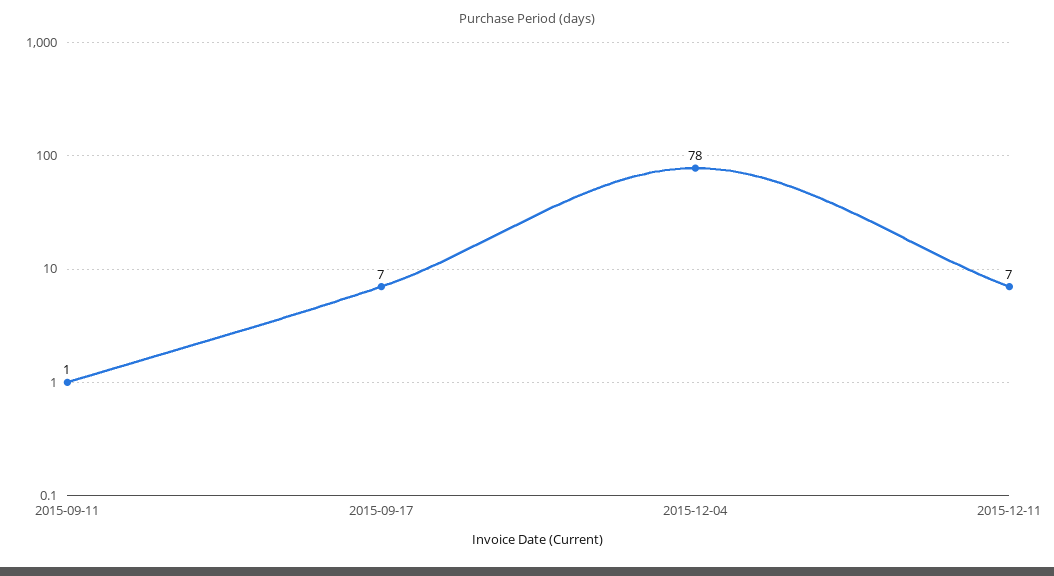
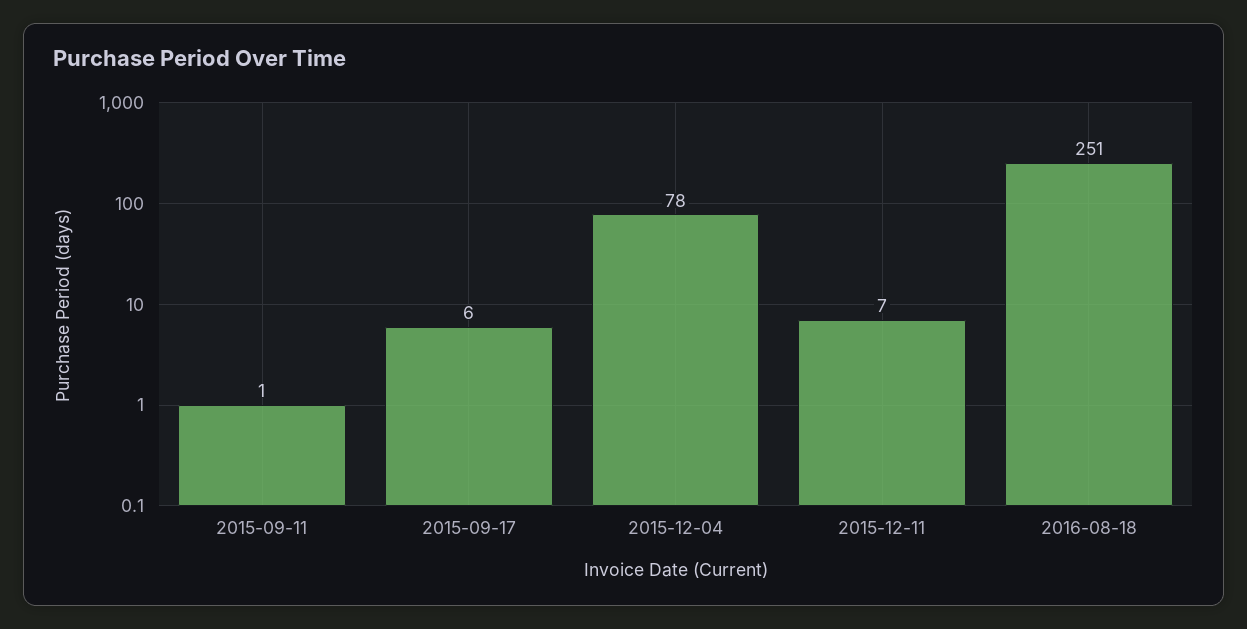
2015-09-17: 7 -> 6
2016-08-18: none -> 251

